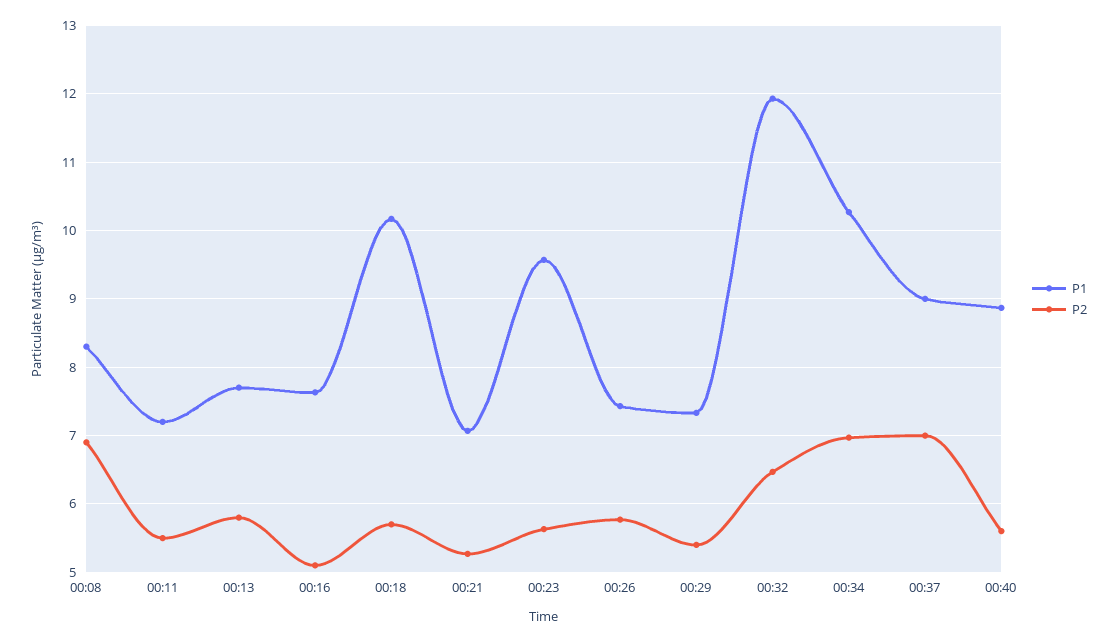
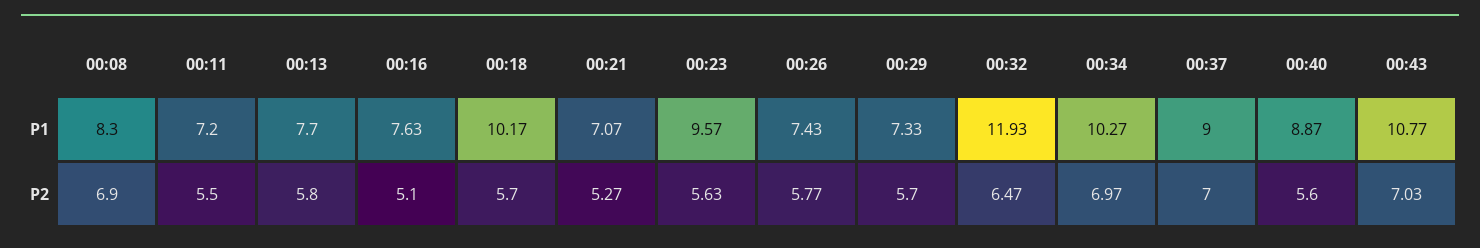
P2, 00:29: 5.4 -> 5.7
P1, 00:43: none -> 10.77
P2, 00:43: none -> 7.03

